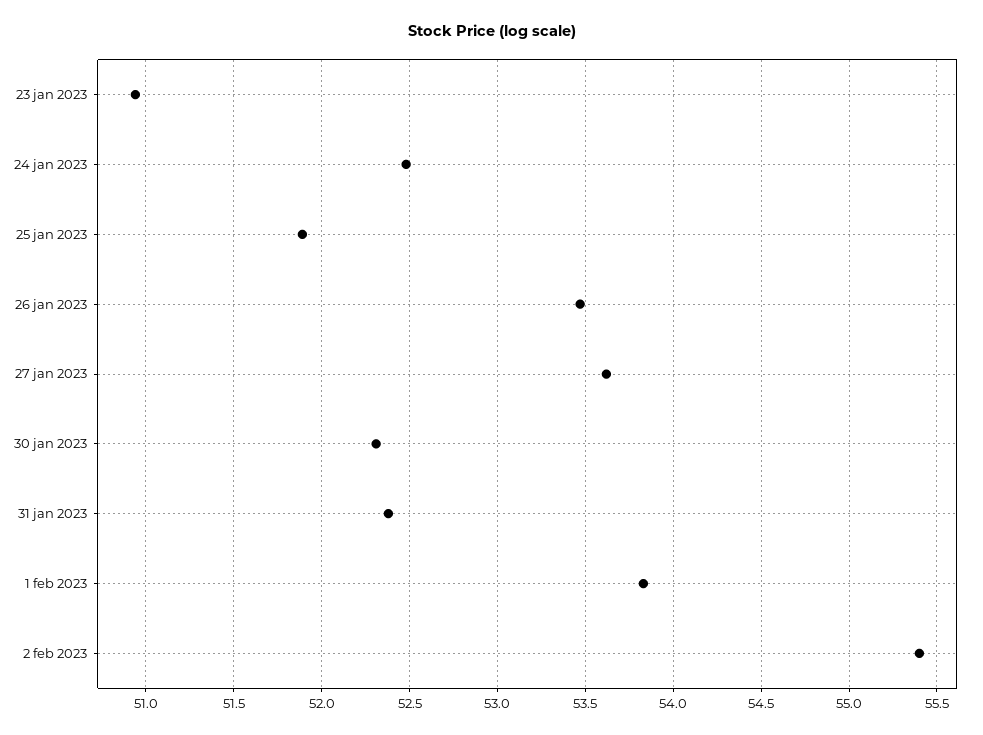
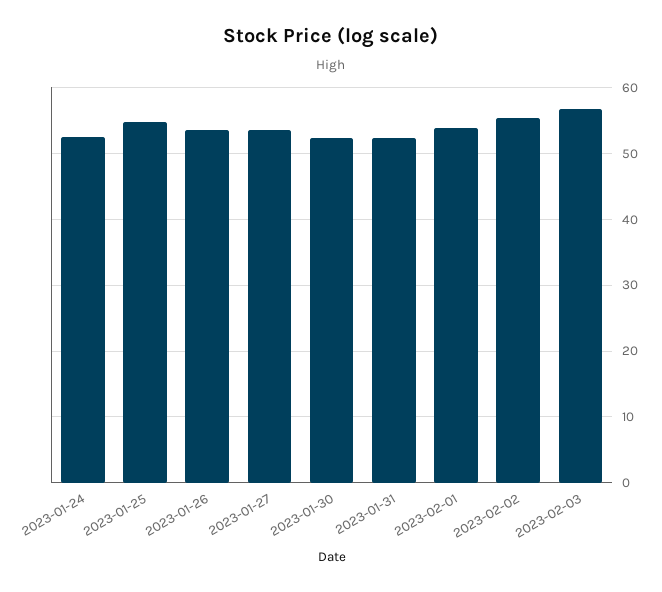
23 jan 2023: 50.95 -> none
25 jan 2023: 51.9 -> 55
2023-02-03: none -> 57

